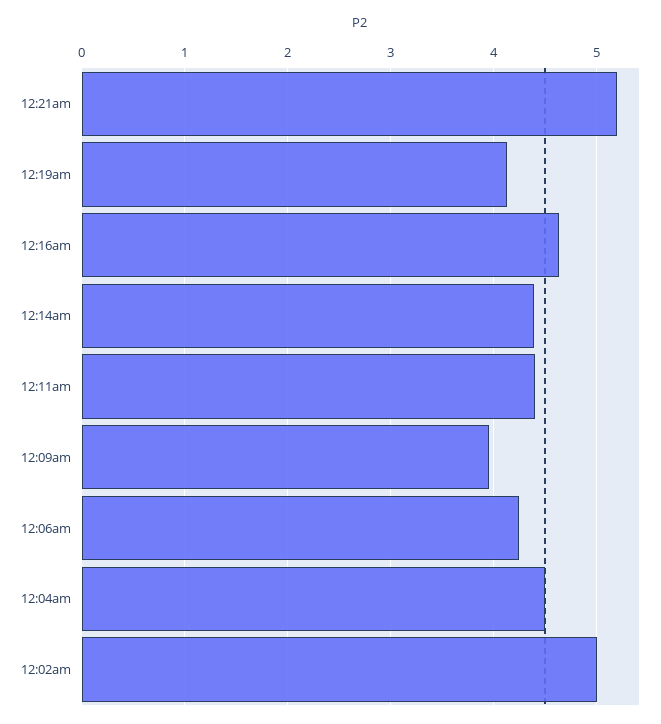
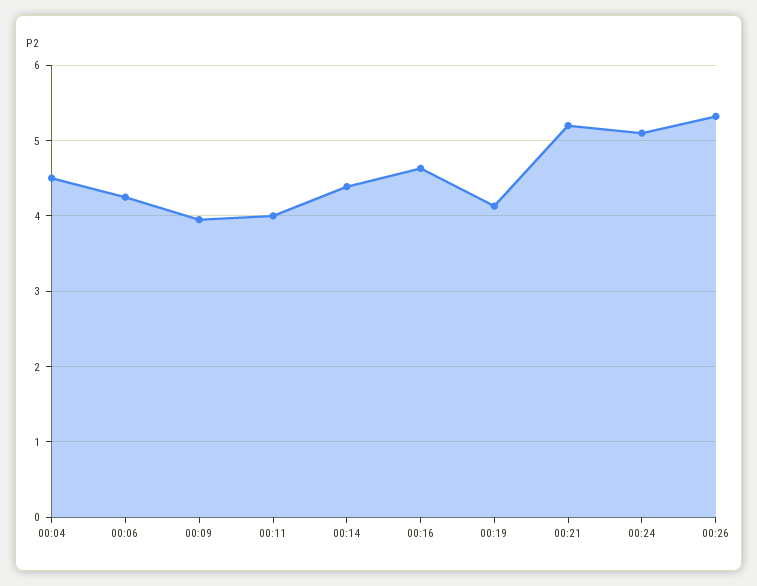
12:11am: 4.4 -> 4
12:02am: 5 -> none
00:24: none -> 5.1
00:26: none -> 5.3

